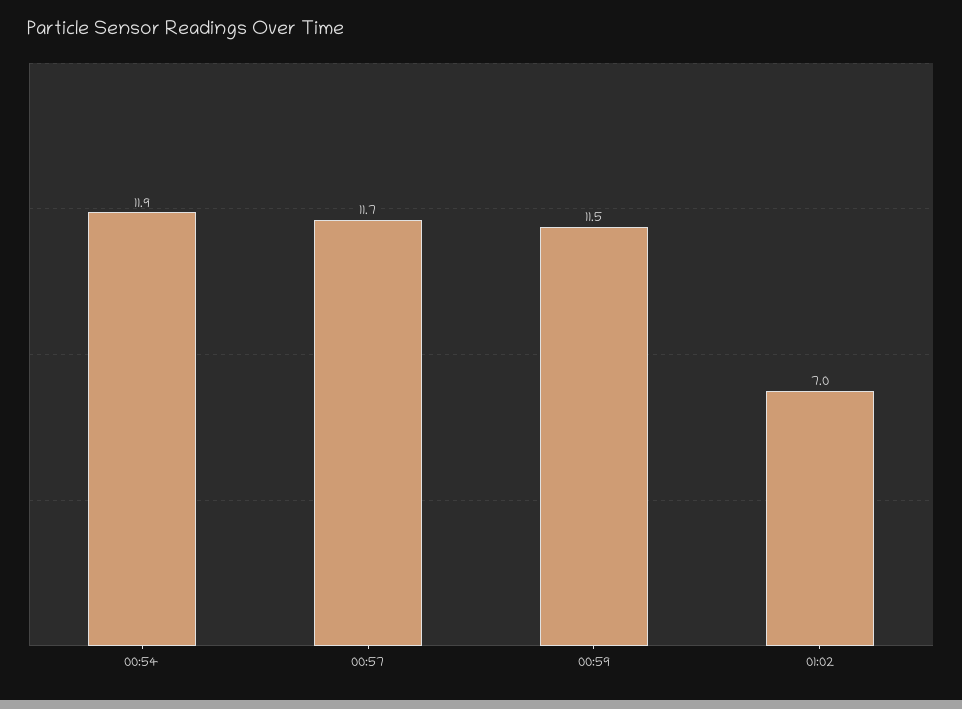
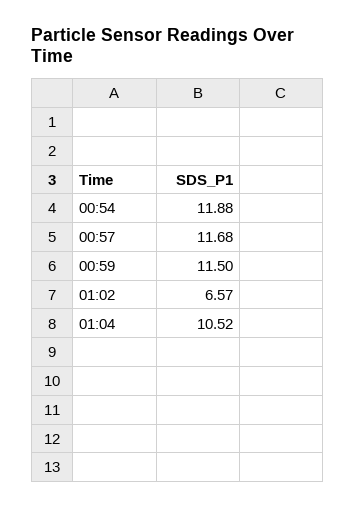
01:02: 7 -> 6.57
01:04: none -> 10.52

